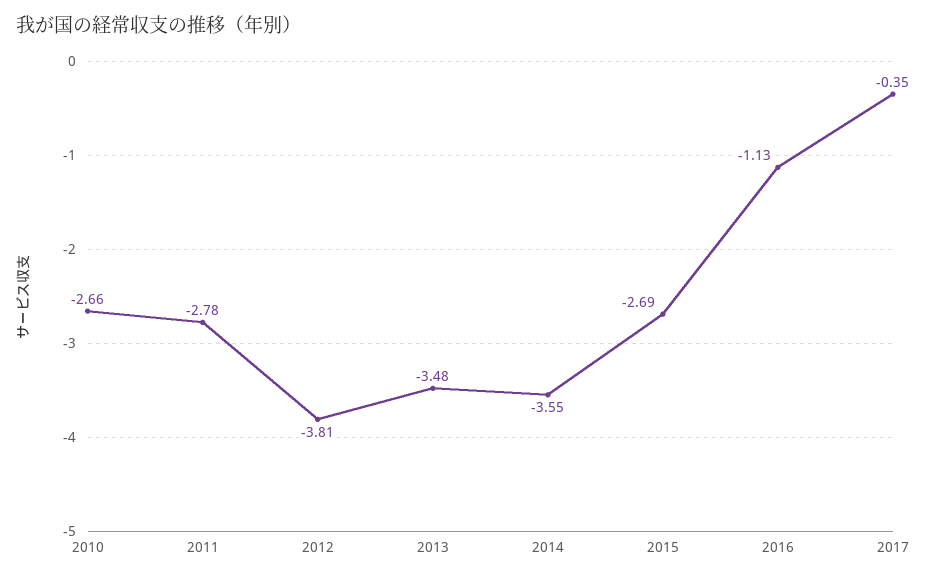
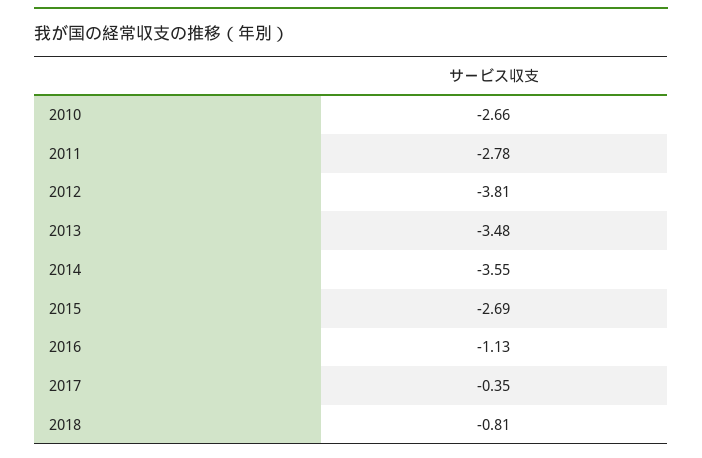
2018: none -> -0.81

